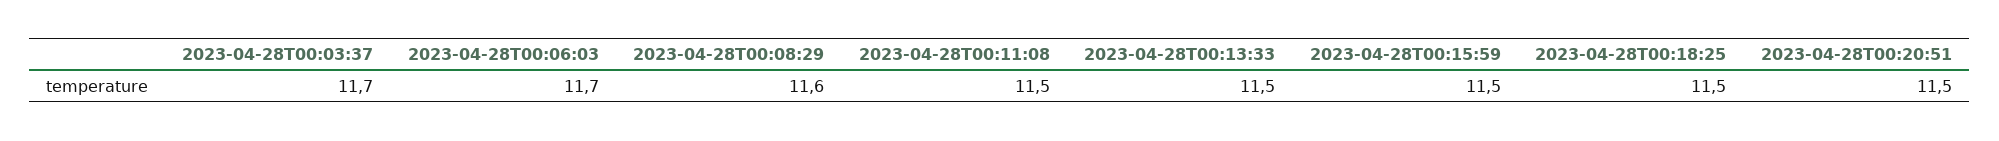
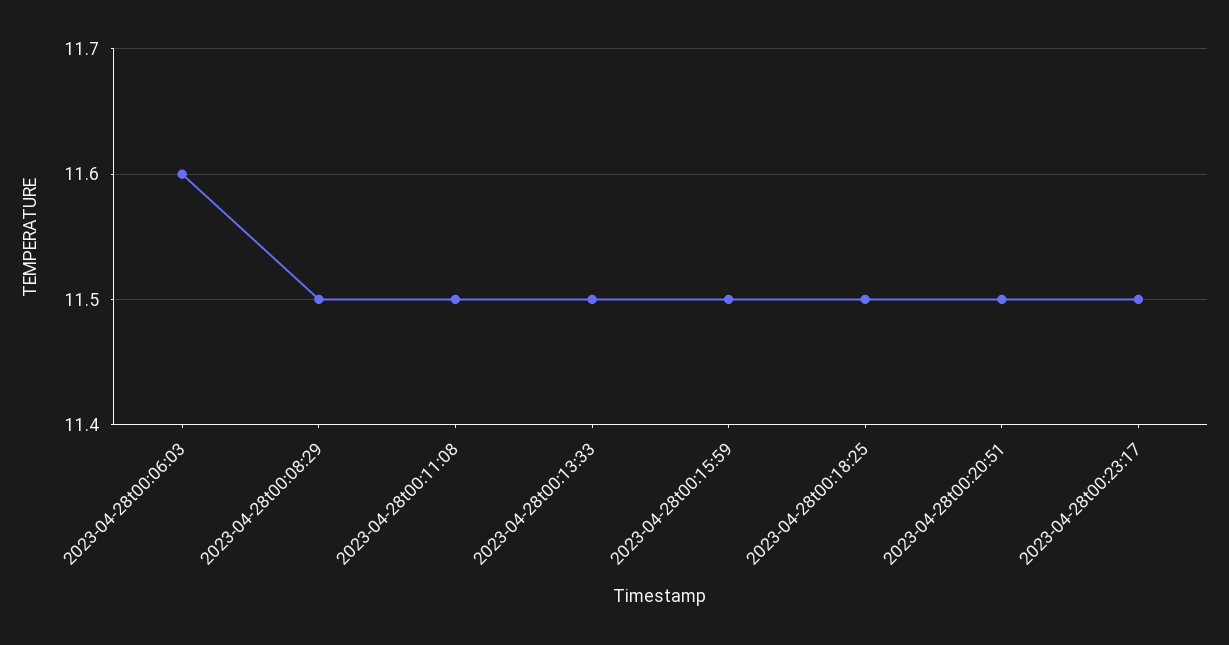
2023-04-28T00:03:37: 11.7 -> none
2023-04-28T00:06:03: 11.7 -> 11.6
2023-04-28T00:08:29: 11.6 -> 11.5
2023-04-28t00:23:17: none -> 11.5

